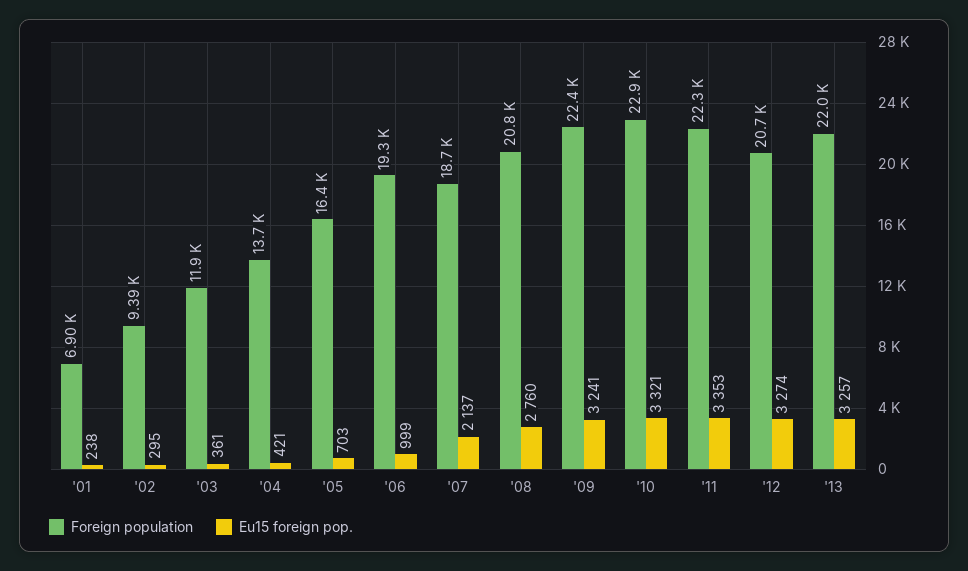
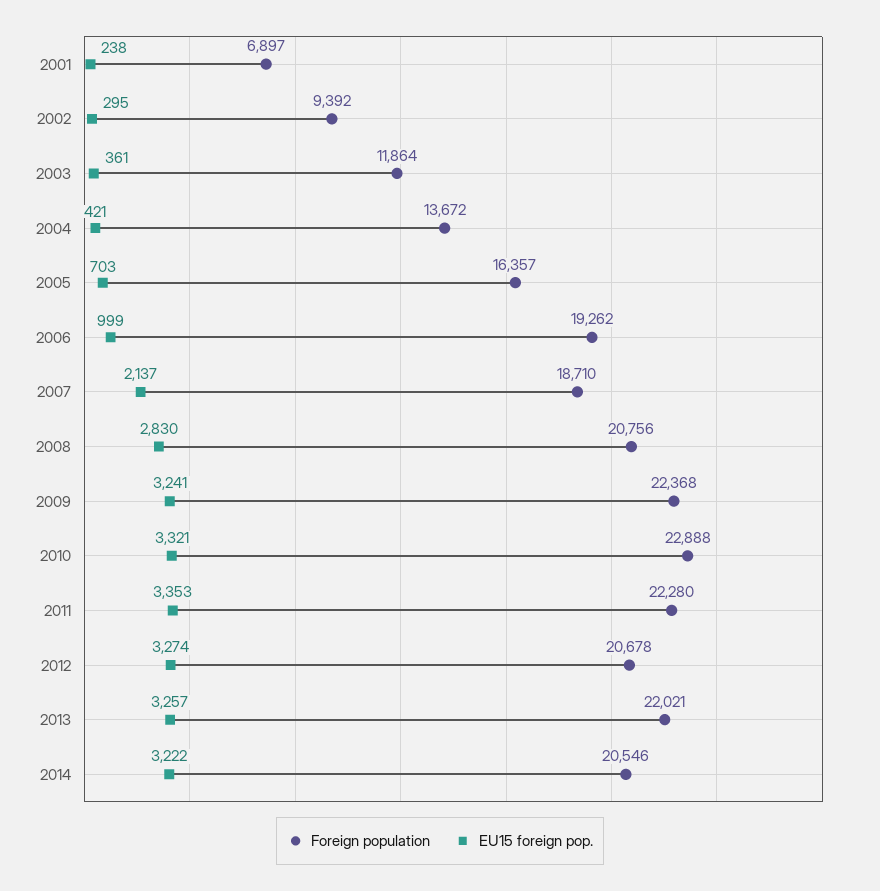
Eu15 foreign pop., '08: 2760 -> 2830
Foreign population, 2014: none -> 20546
Eu15 foreign pop., 2014: none -> 3222

